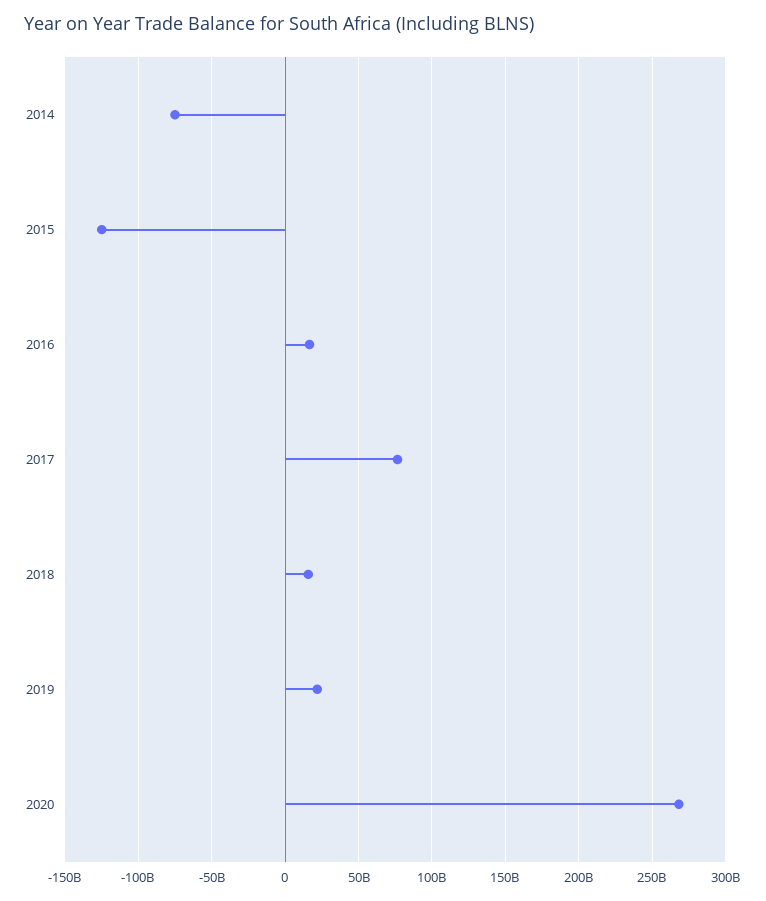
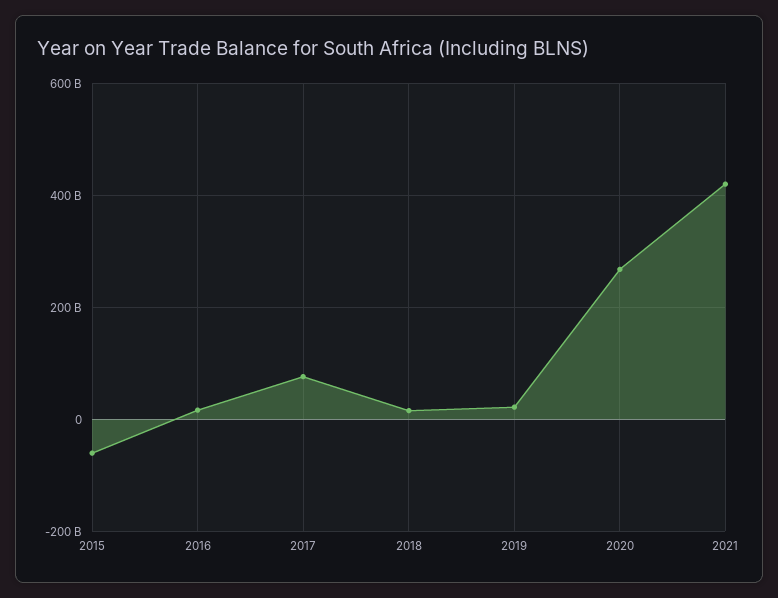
2014: -75000000000 -> none
2015: -125000000000 -> -60000000000
2021: none -> 420000000000

